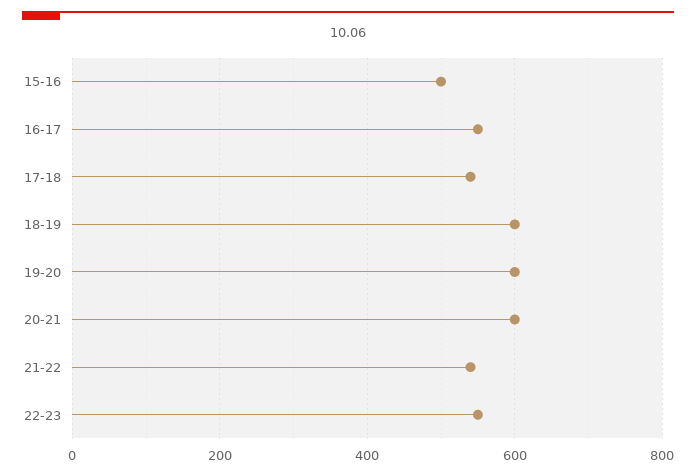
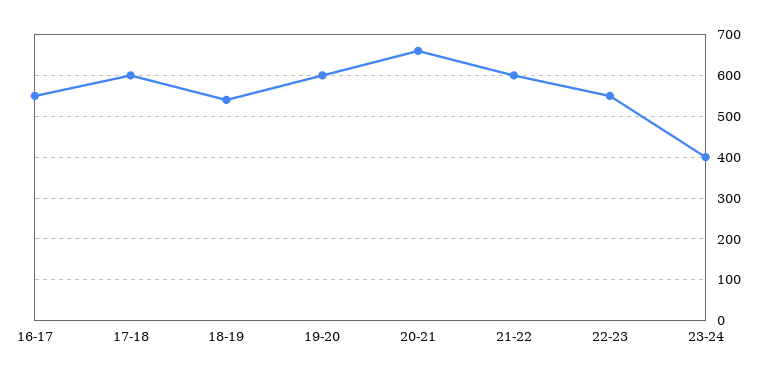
15-16: 500 -> none
17-18: 540 -> 600
18-19: 600 -> 540
20-21: 600 -> 660
21-22: 540 -> 600
23-24: none -> 400

